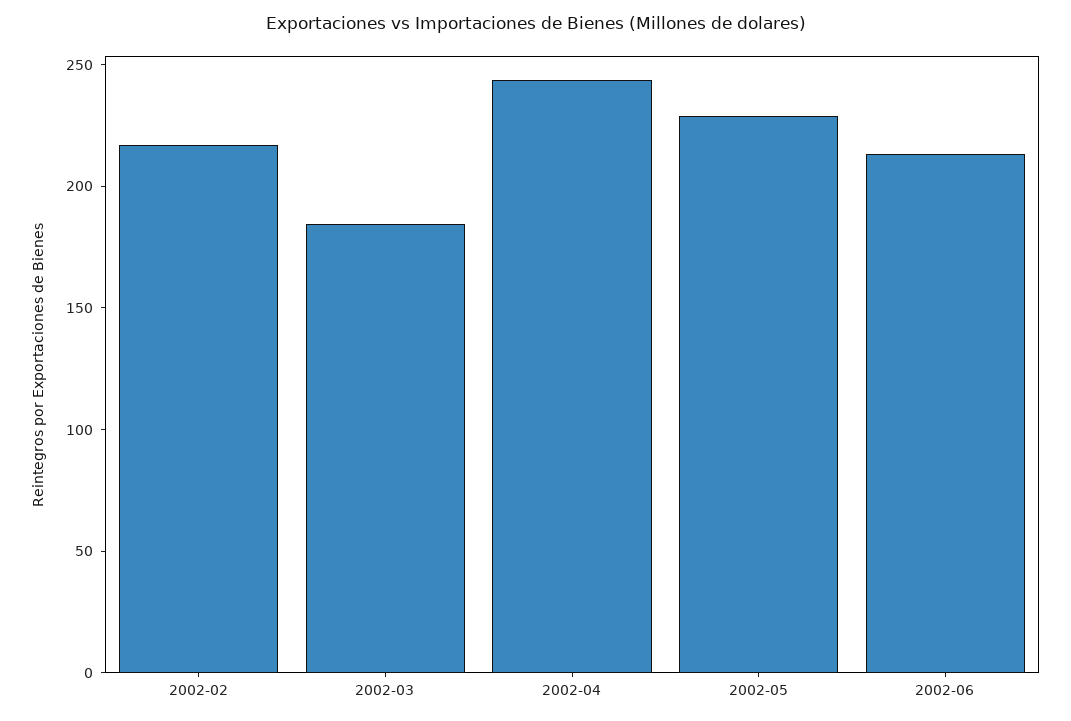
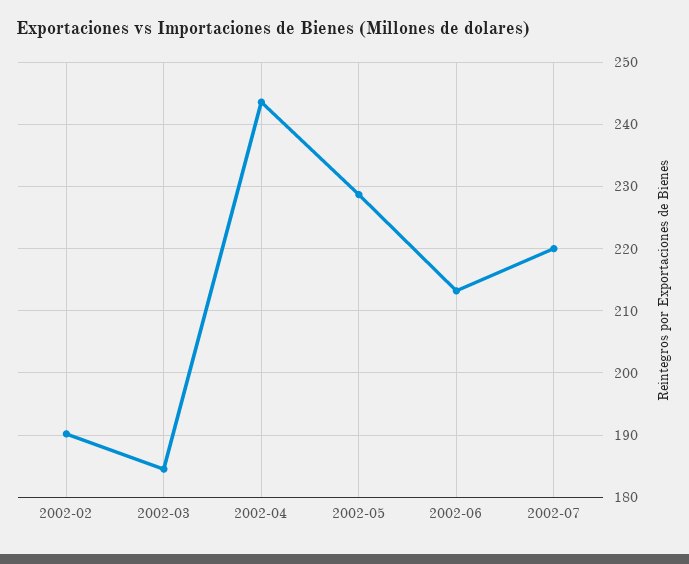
2002-02: 220 -> 190
2002-07: none -> 220

